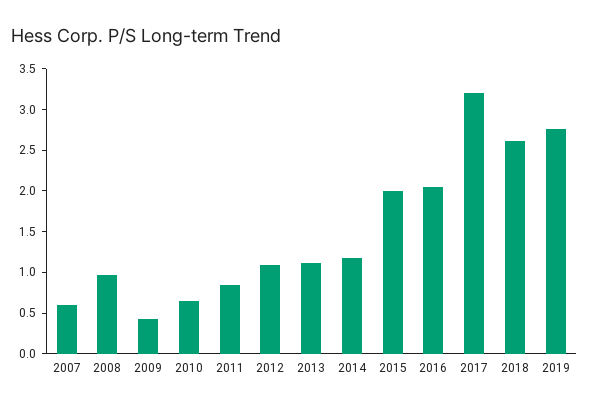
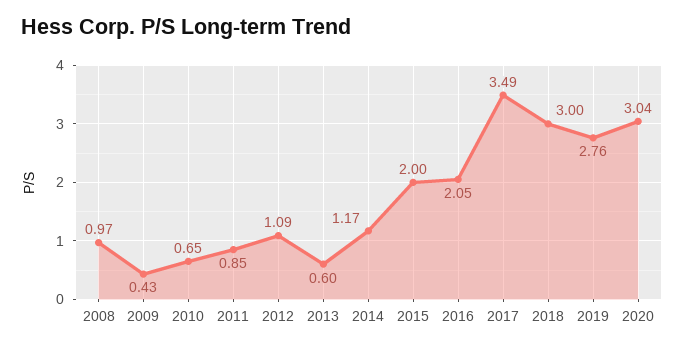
2007: 0.6 -> none
2013: 1.1 -> 0.6
2017: 3.2 -> 3.49
2018: 2.6 -> 3
2020: none -> 3.04

